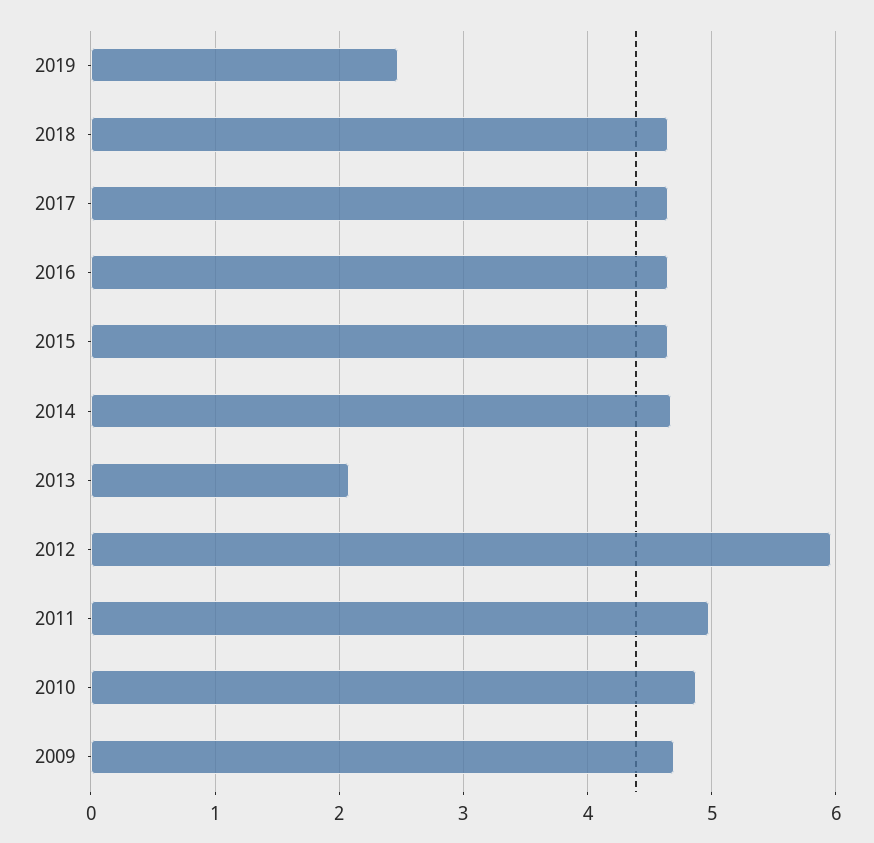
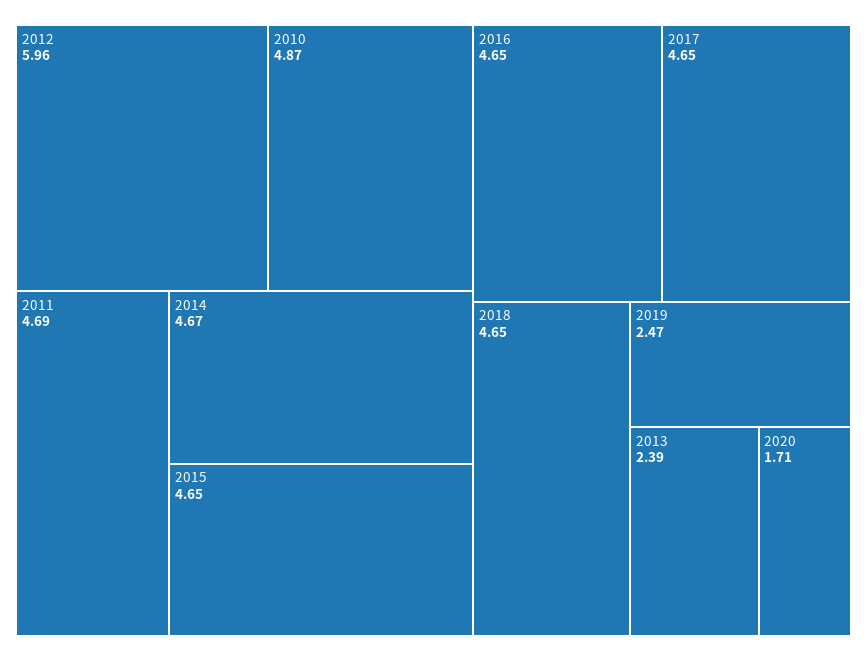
2013: 2.1 -> 2.39
2011: 5 -> 4.69
2009: 4.7 -> none
2020: none -> 1.71

